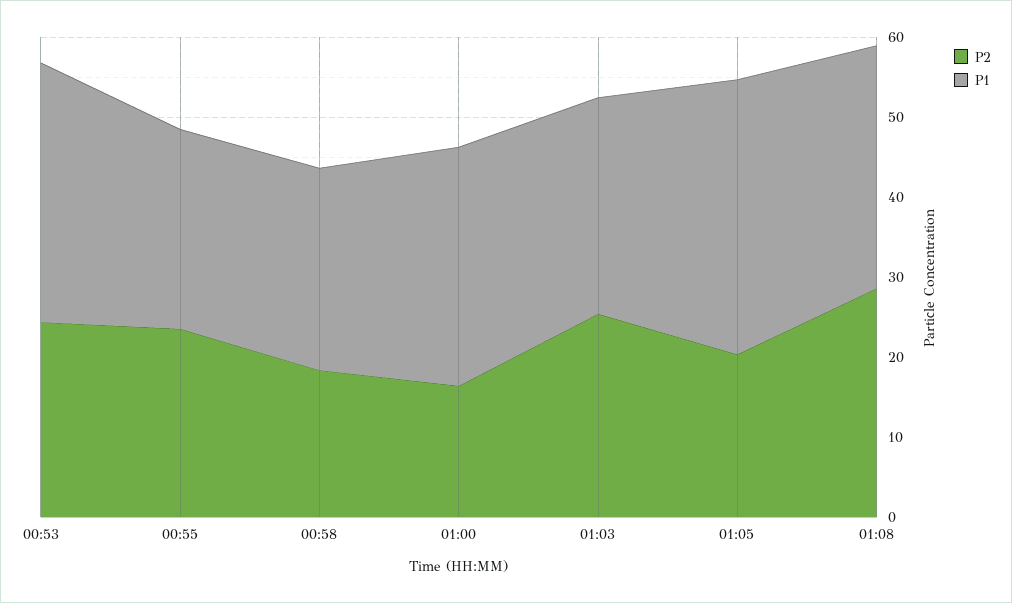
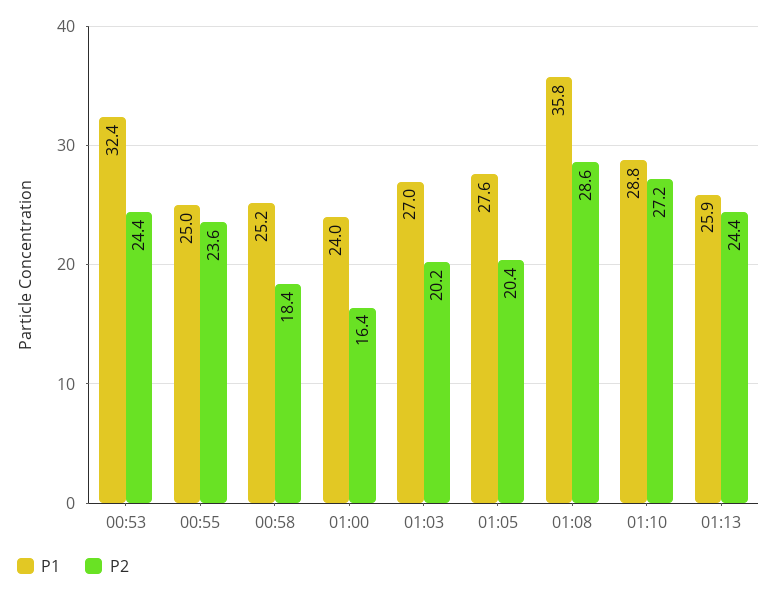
P1, 01:00: 30 -> 24
P2, 01:03: 26 -> 20.2
P1, 01:05: 34 -> 27.6
P1, 01:08: 30 -> 35.8
P1, 01:10: none -> 28.8
P2, 01:10: none -> 27.2
P1, 01:13: none -> 25.9
P2, 01:13: none -> 24.4

